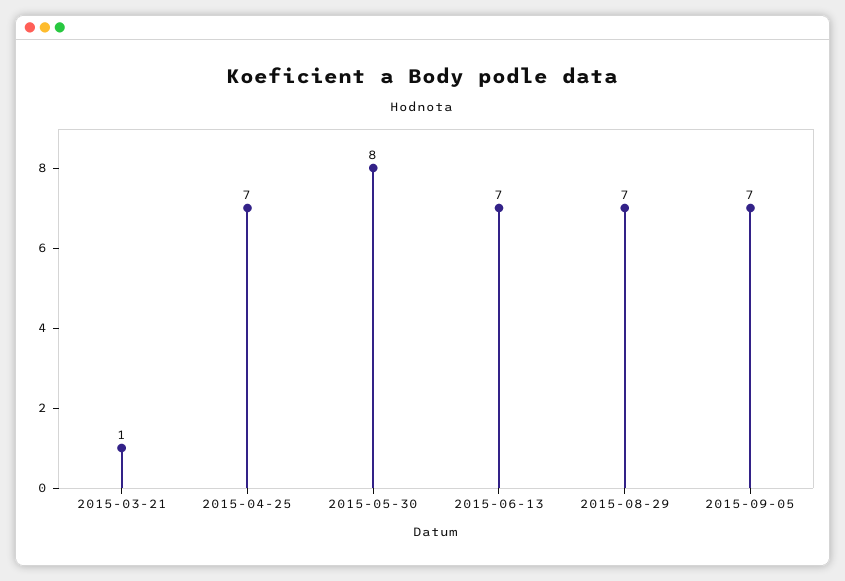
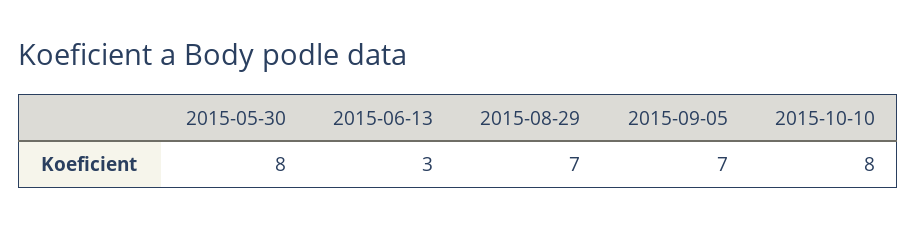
2015-03-21: 1 -> none
2015-04-25: 7 -> none
2015-06-13: 7 -> 3
2015-10-10: none -> 8

